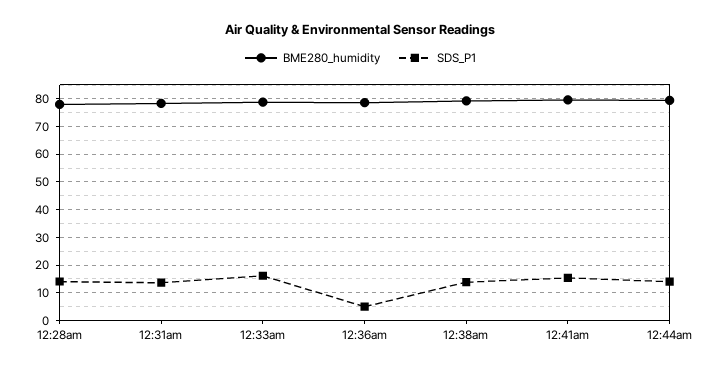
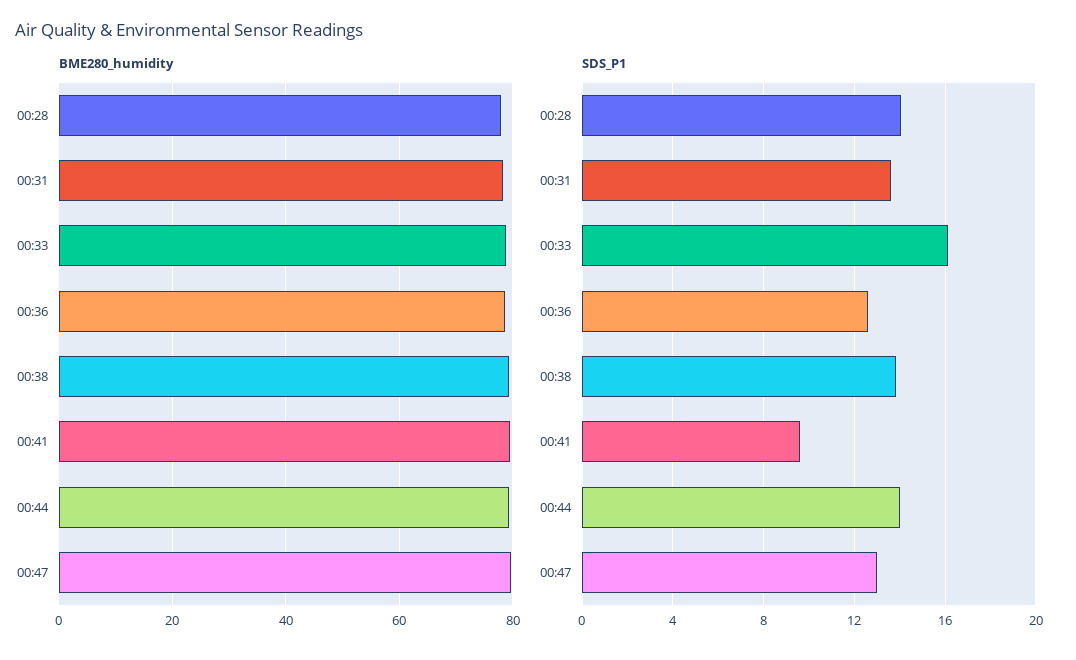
SDS_P1, 12:36am: 5 -> 12.5
SDS_P1, 12:41am: 15 -> 9.5
BME280_humidity, 00:47: none -> 80
SDS_P1, 00:47: none -> 13

